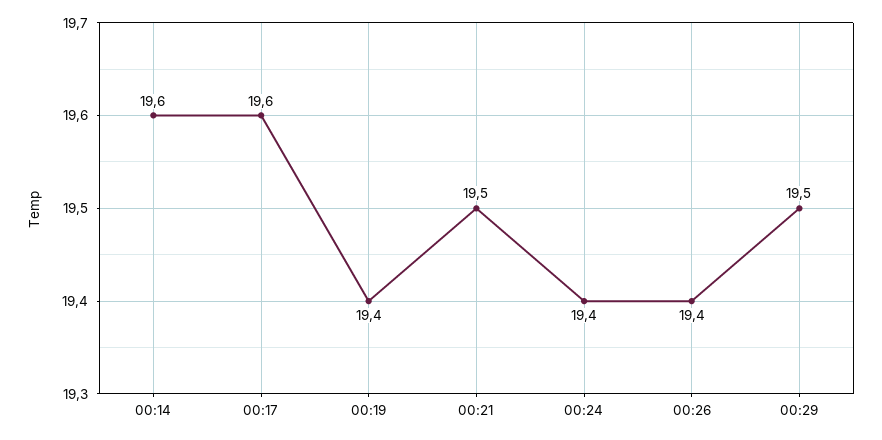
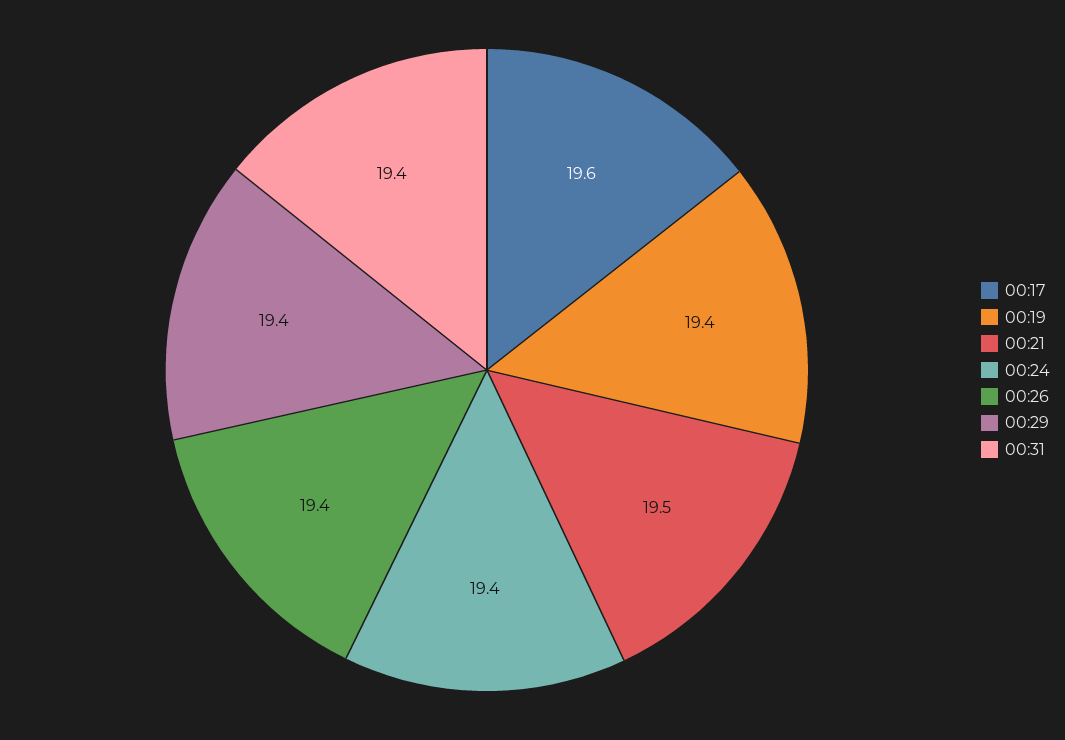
00:14: 19.6 -> none
00:29: 19.5 -> 19.4
00:31: none -> 19.4

